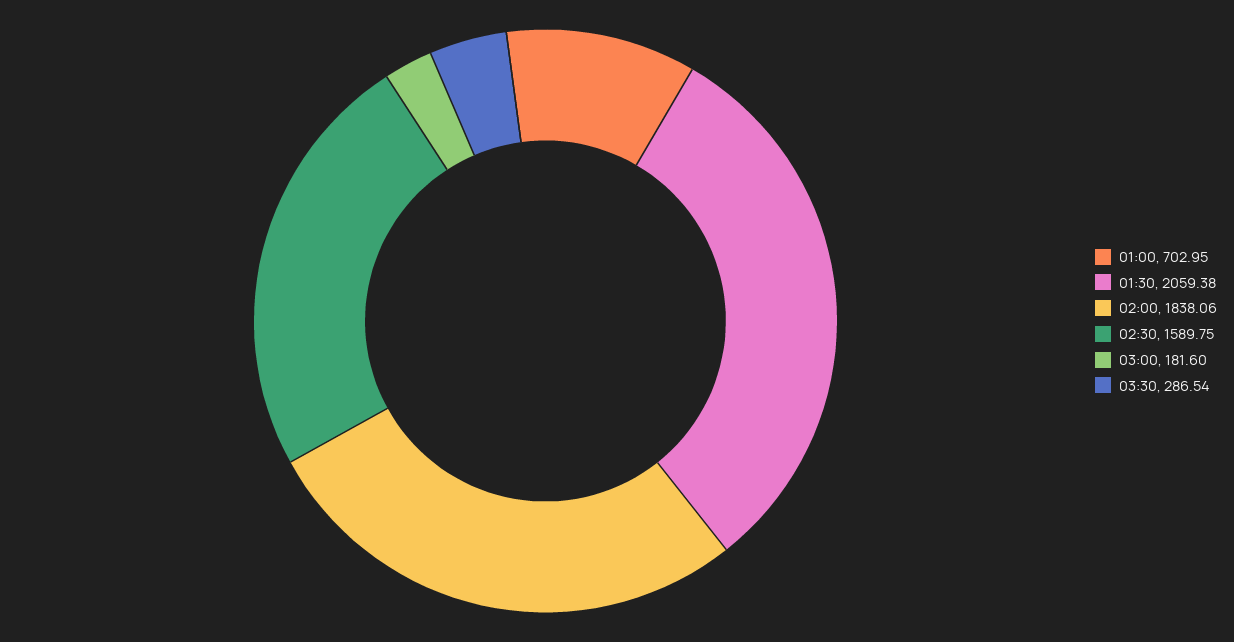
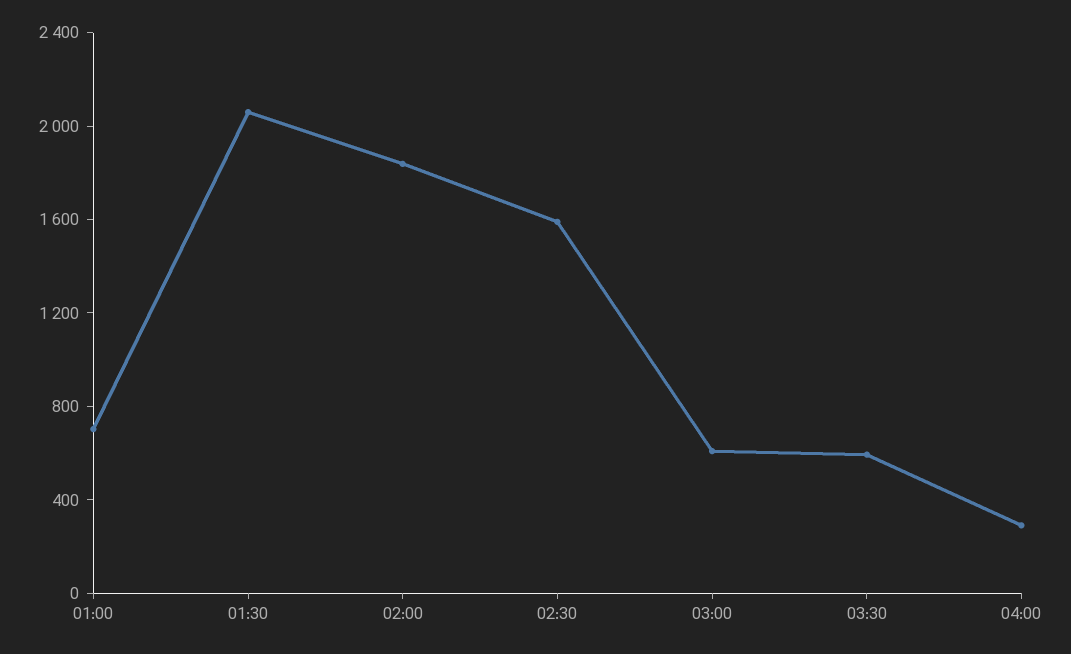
03:00: 181.6 -> 600
03:30: 286.54 -> 600
04:00: none -> 300

